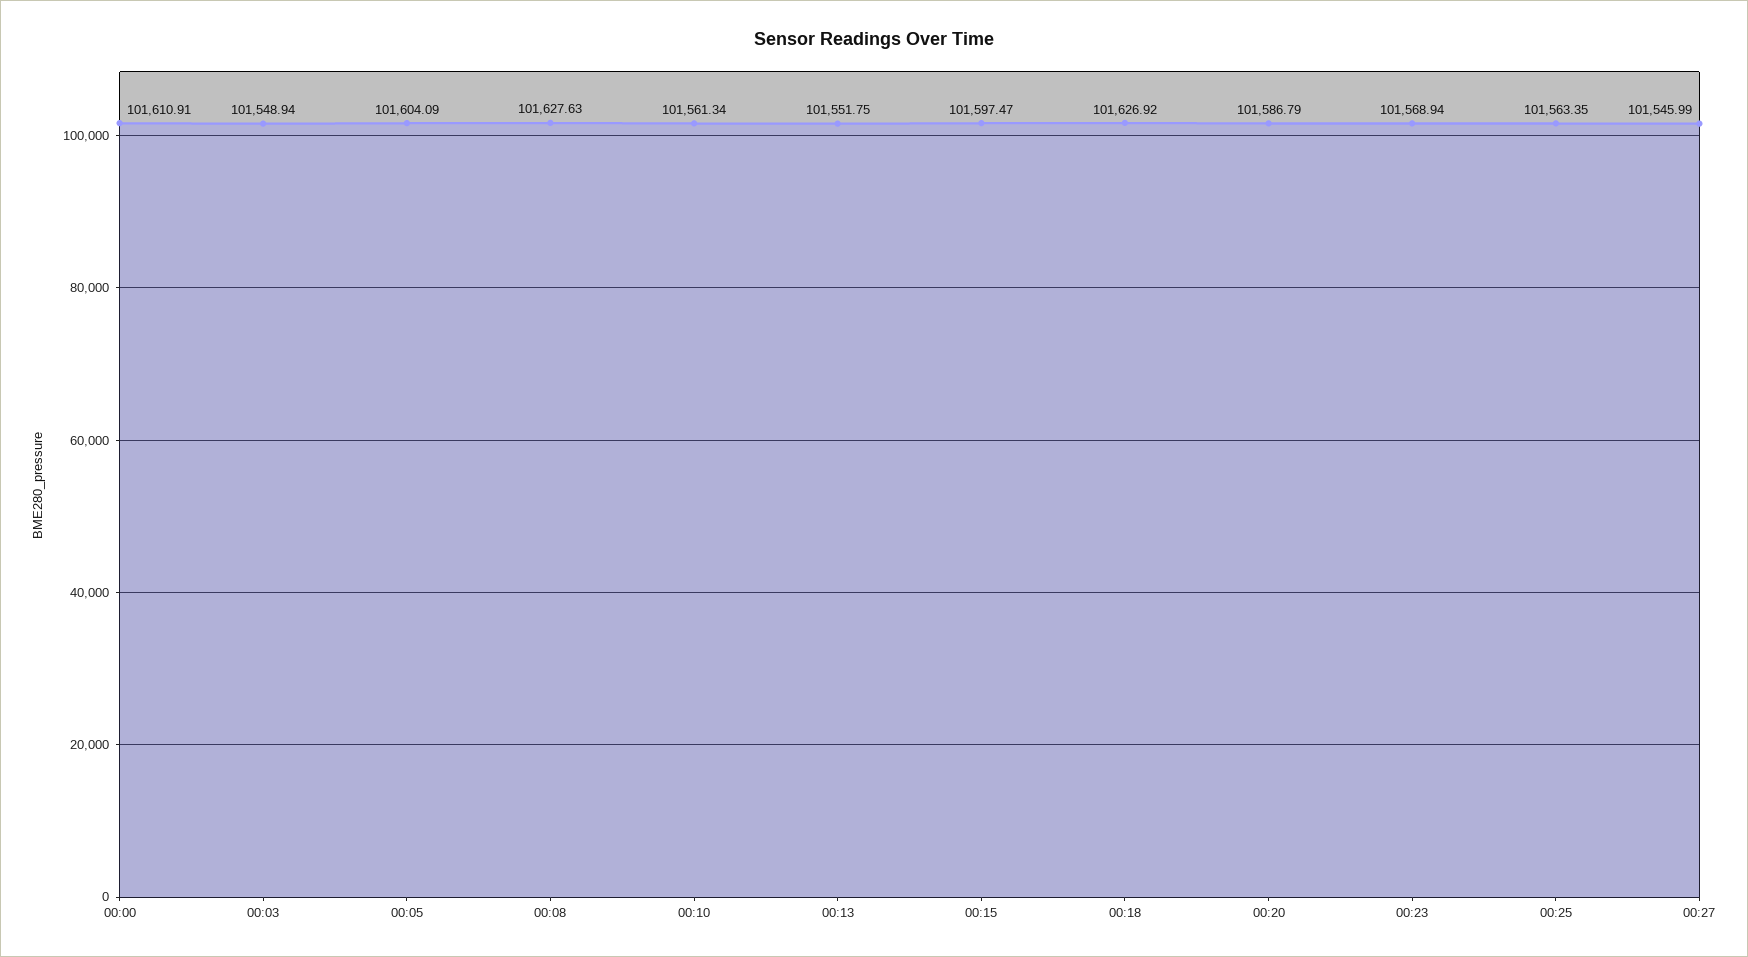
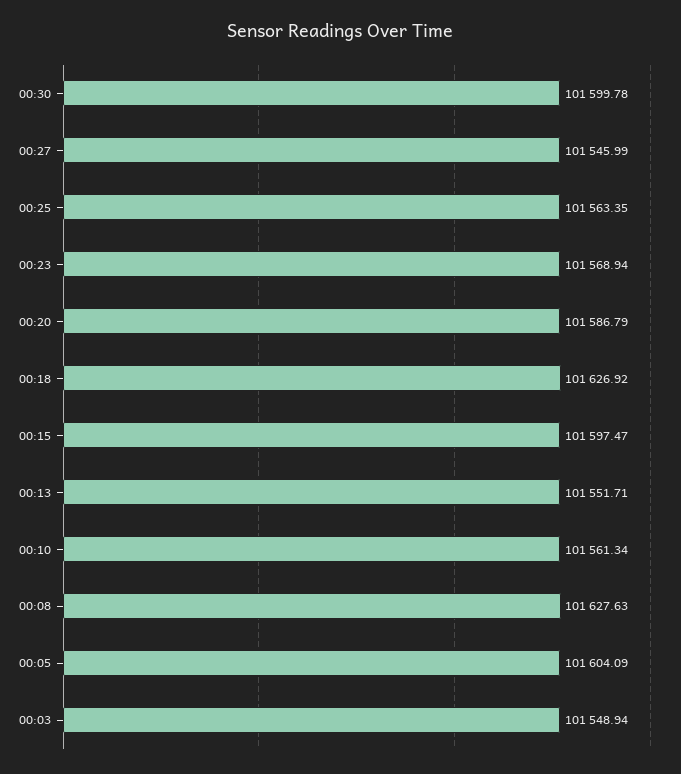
00:00: 101610.91 -> none
00:13: 101551.75 -> 101551.71
00:30: none -> 101599.78

